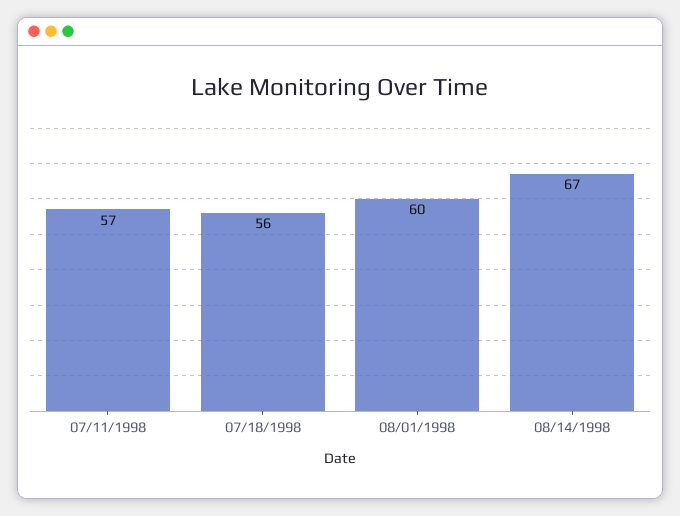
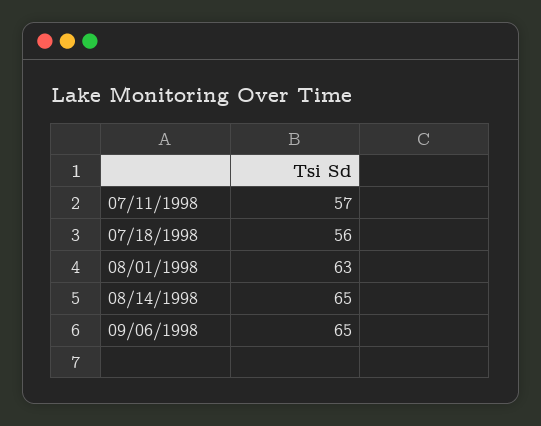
08/01/1998: 60 -> 63
08/14/1998: 67 -> 65
09/06/1998: none -> 65

